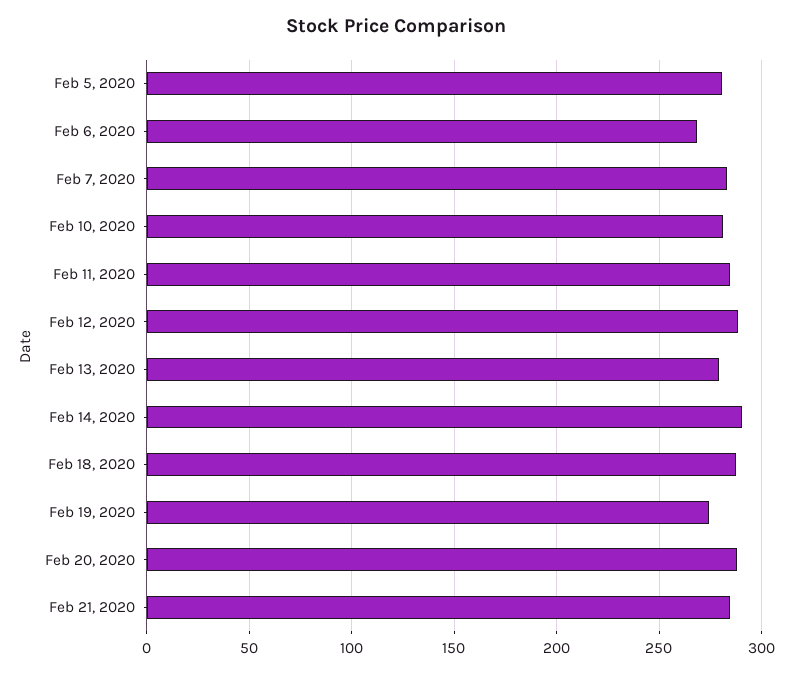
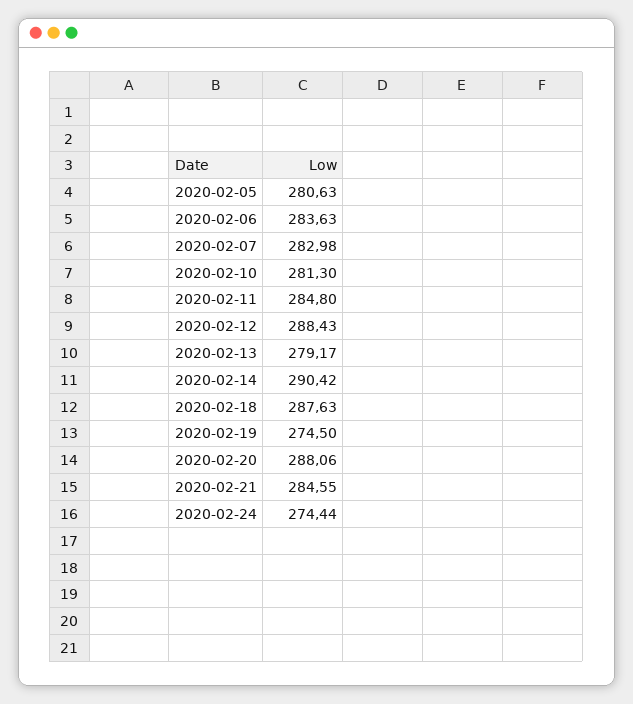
Feb 6, 2020: 270 -> 283.63
2020-02-24: none -> 274.44

